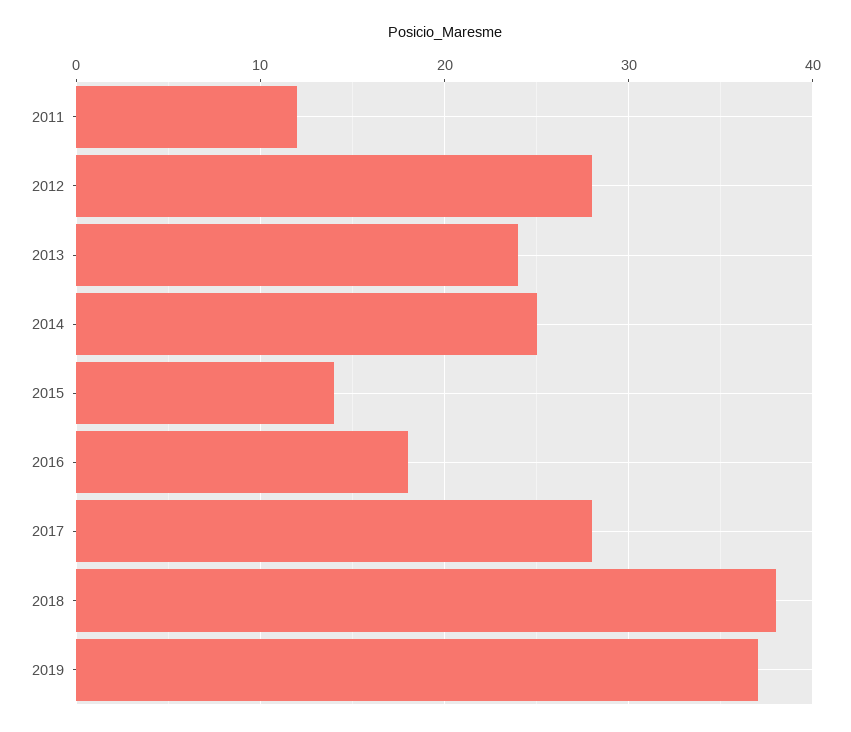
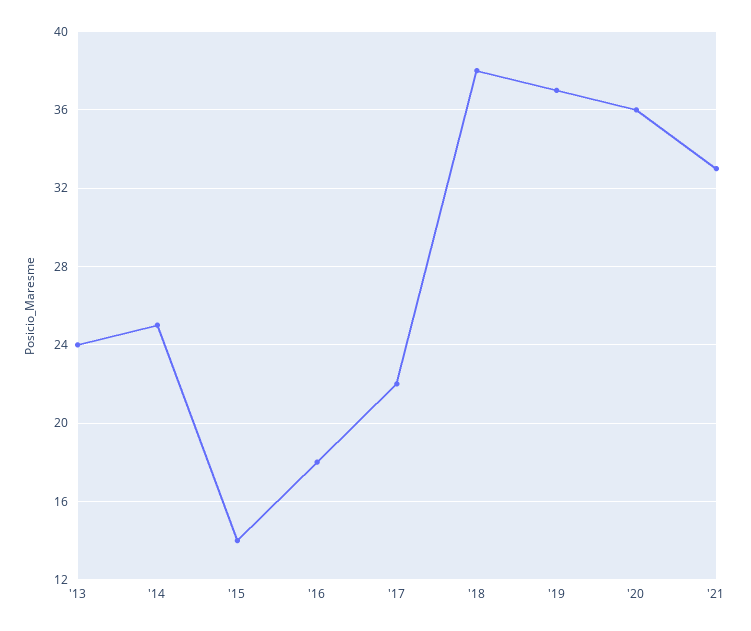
2011: 12 -> none
2012: 28 -> none
2017: 28 -> 22
'20: none -> 36
'21: none -> 33

